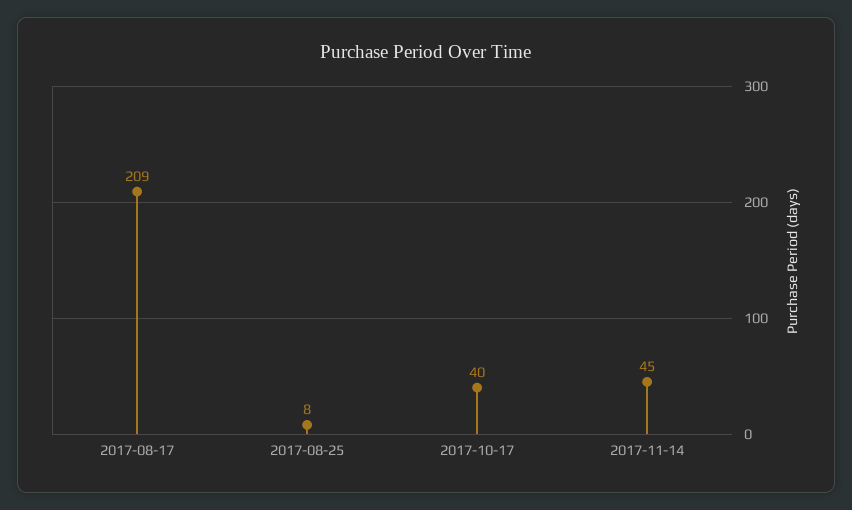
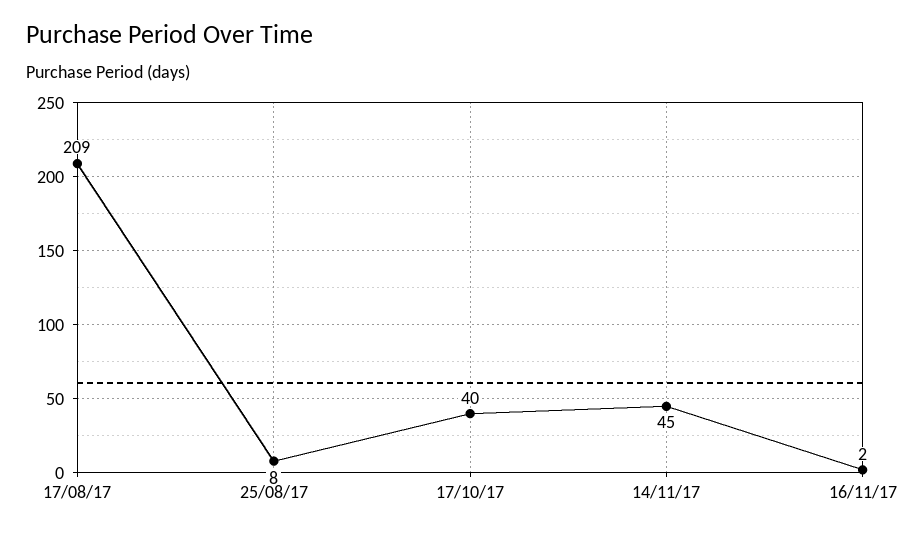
16/11/17: none -> 2

